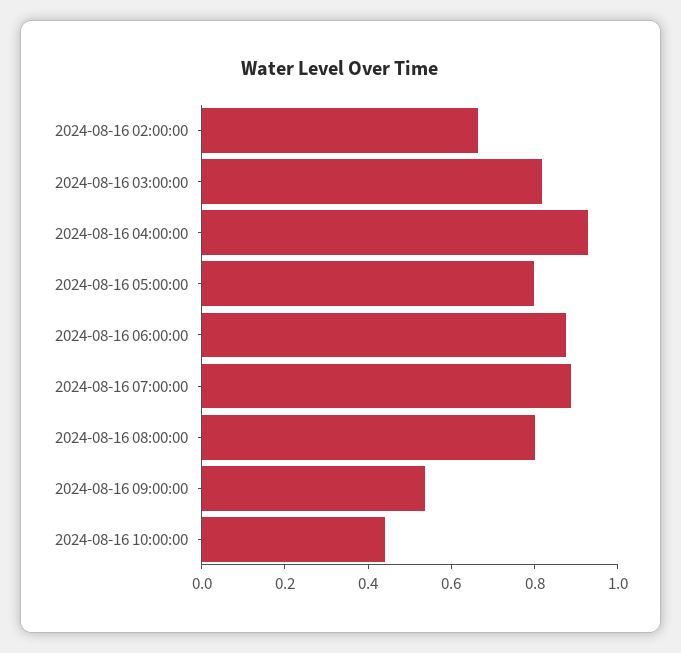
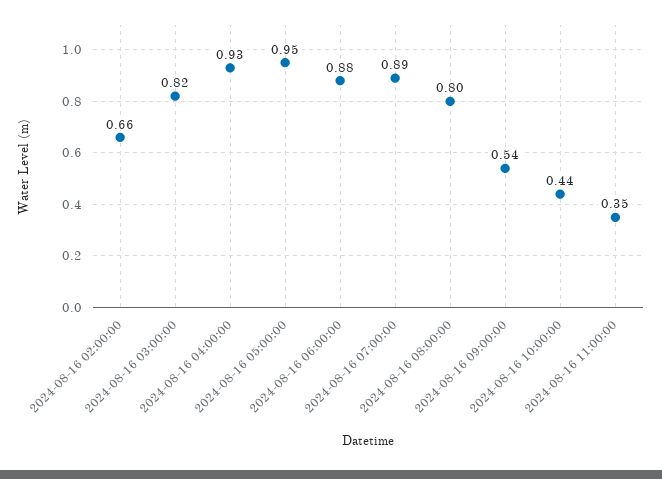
2024-08-16 05:00:00: 0.8 -> 0.95
2024-08-16 11:00:00: none -> 0.35

